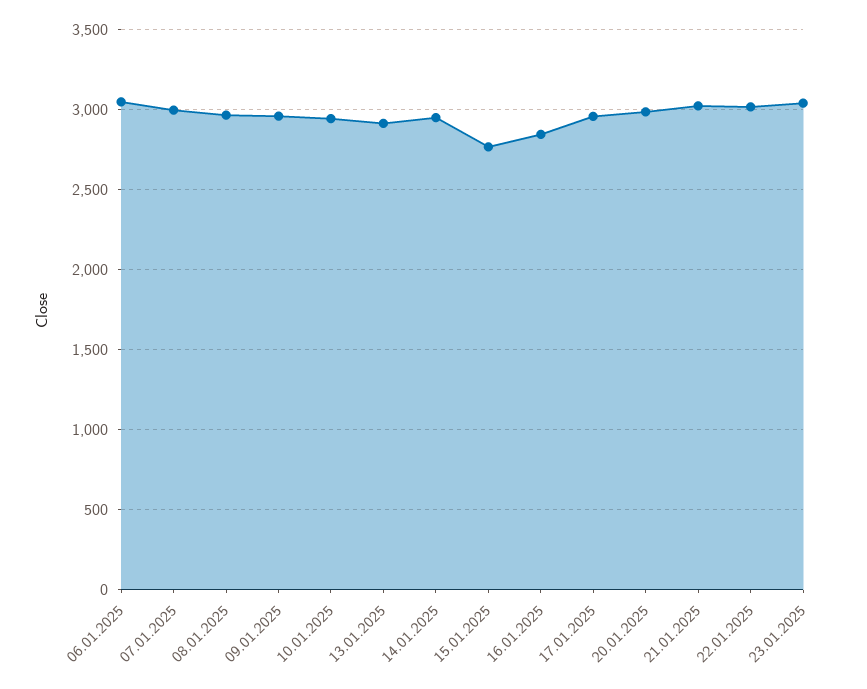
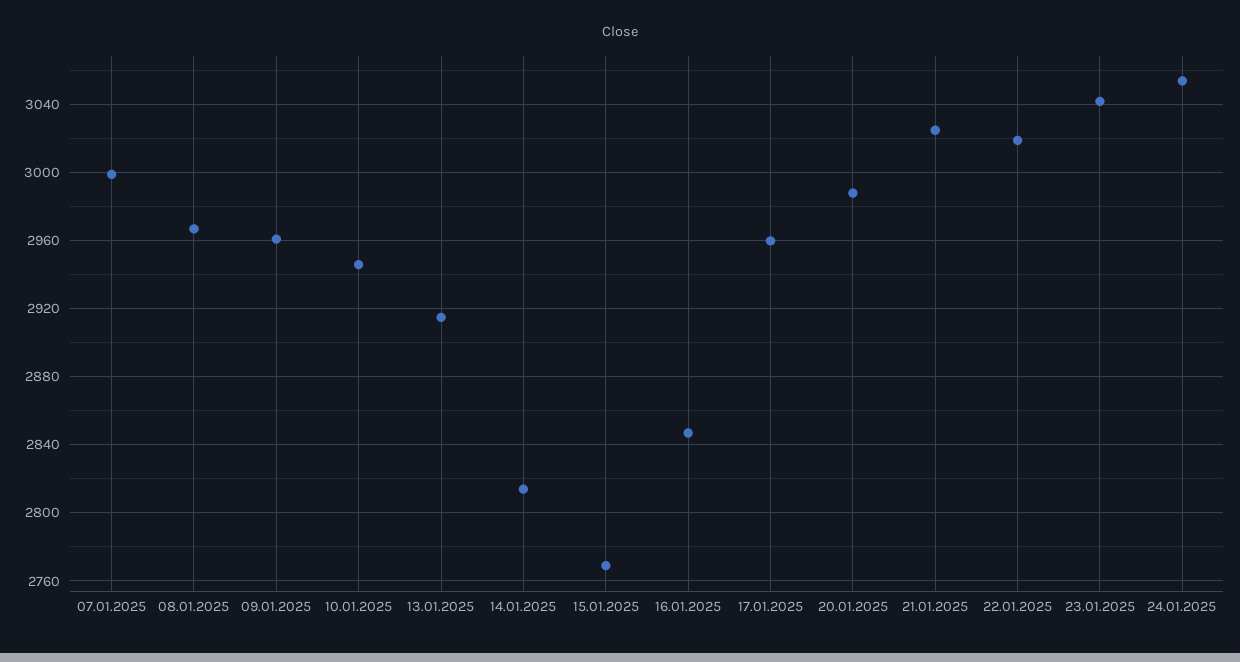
06.01.2025: 3050 -> none
14.01.2025: 2950 -> 2815
24.01.2025: none -> 3055

